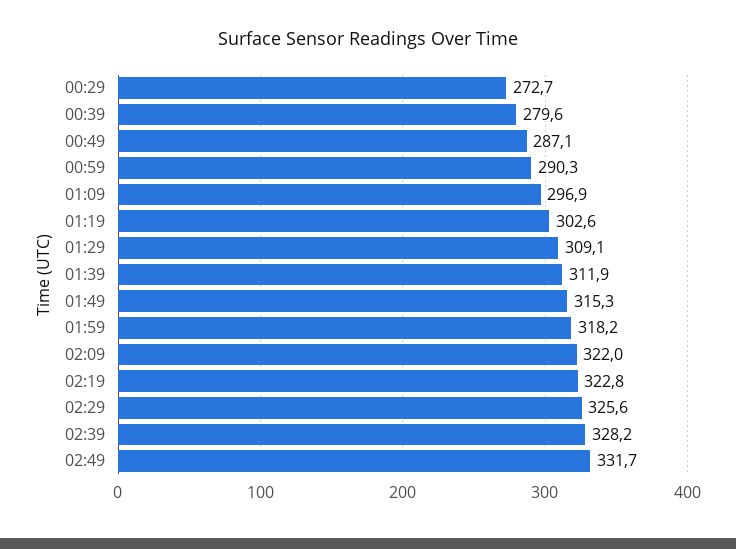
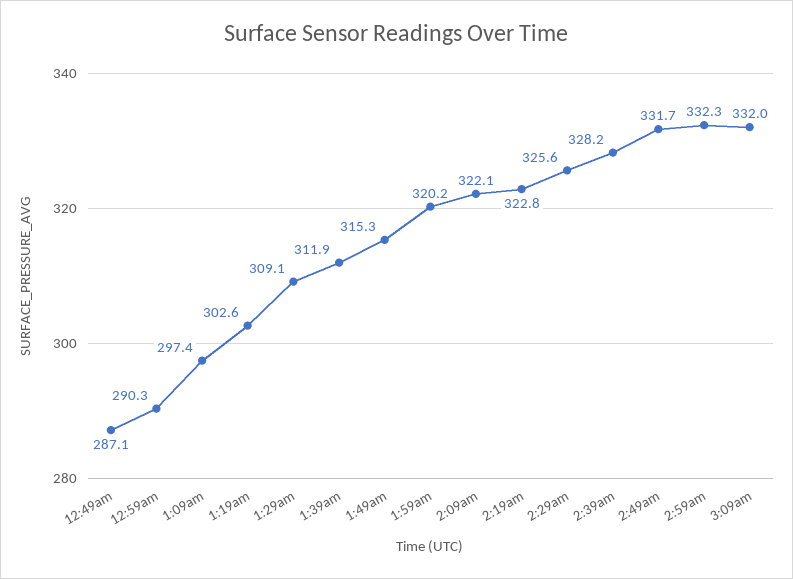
00:29: 272.7 -> none
00:39: 279.6 -> none
01:09: 296.9 -> 297.4
01:59: 318.2 -> 320.2
02:09: 322 -> 322.1
2:59am: none -> 332.3
3:09am: none -> 332

